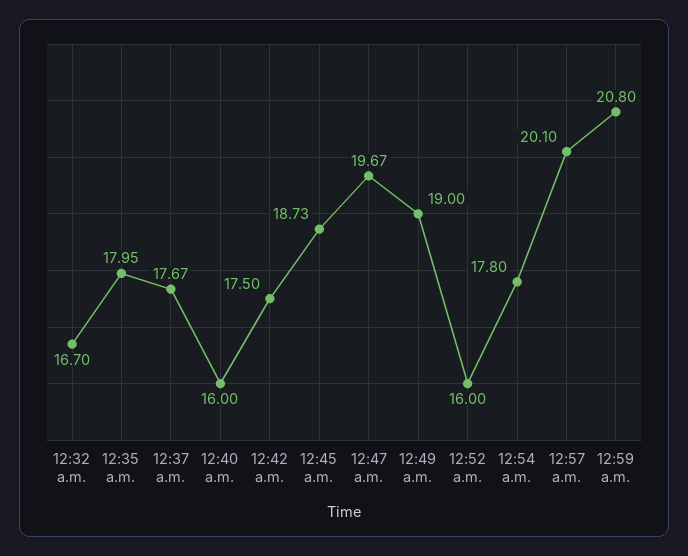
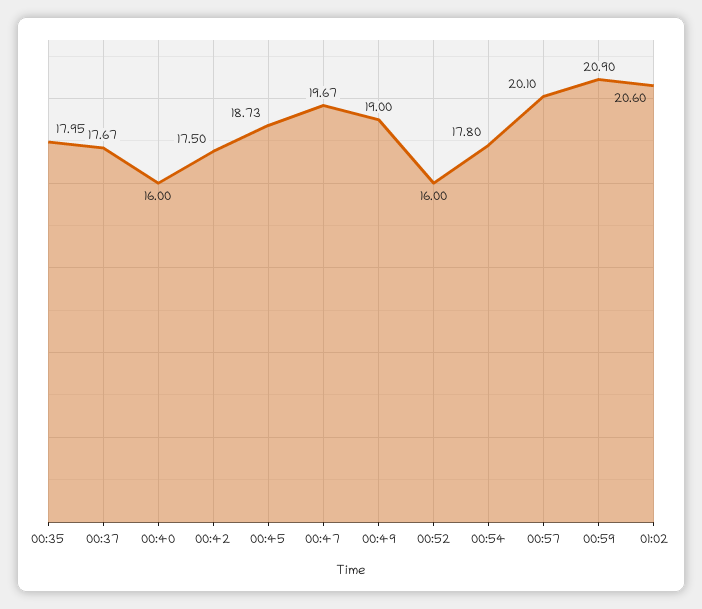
12:32 a.m.: 16.7 -> none
12:59 a.m.: 20.8 -> 20.9
01:02: none -> 20.6

